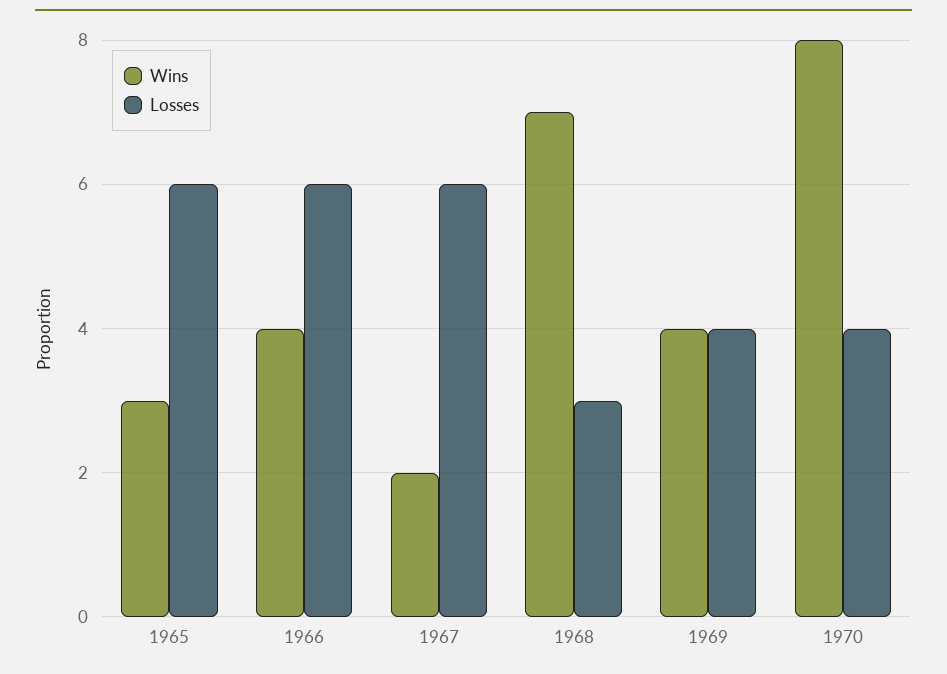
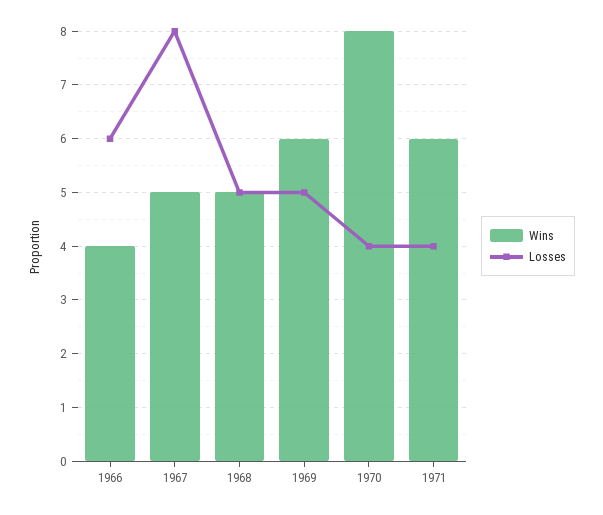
Wins, 1965: 3 -> none
Losses, 1965: 6 -> none
Wins, 1967: 2 -> 5
Losses, 1967: 6 -> 8
Wins, 1968: 7 -> 5
Losses, 1968: 3 -> 5
Wins, 1969: 4 -> 6
Losses, 1969: 4 -> 5
Wins, 1971: none -> 6
Losses, 1971: none -> 4

